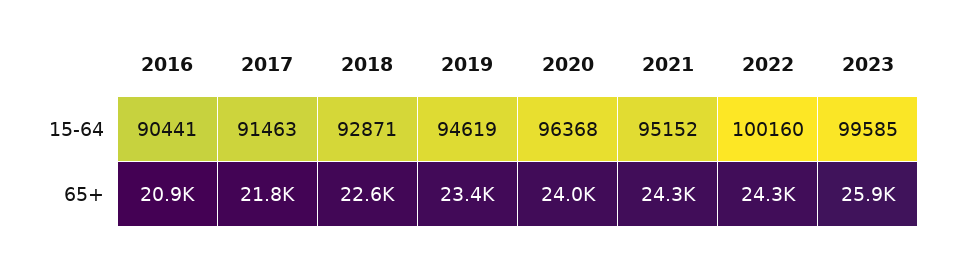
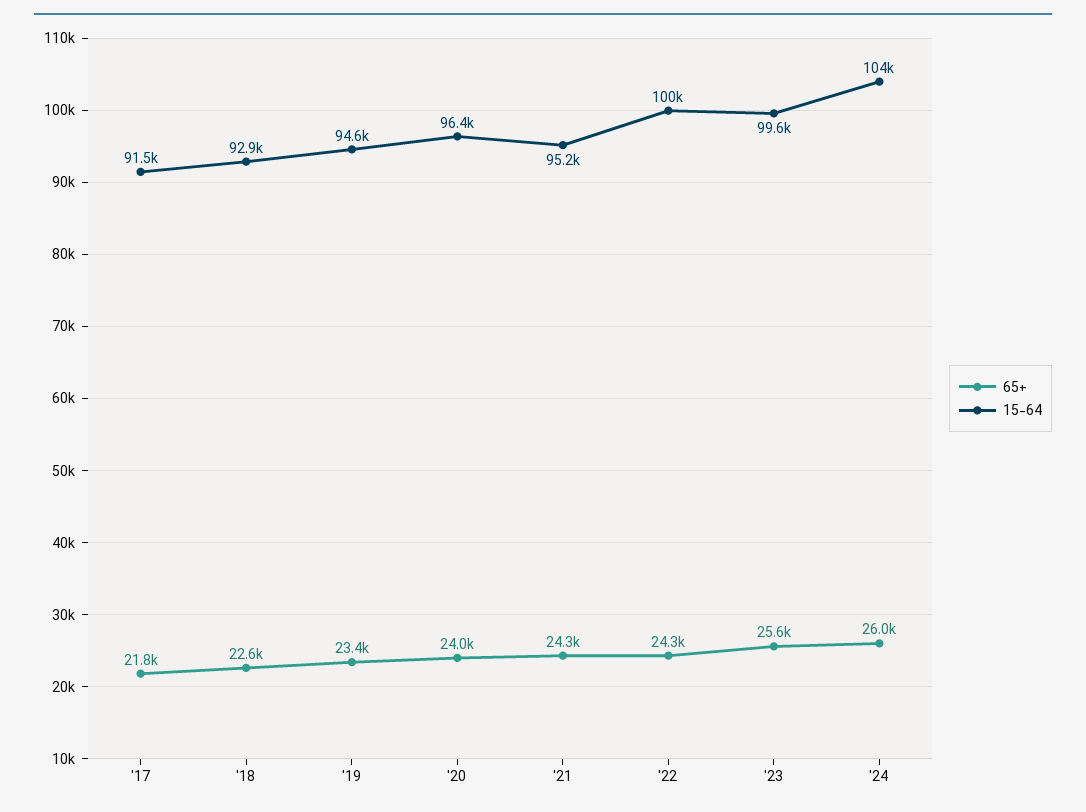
15-64, 2016: 90441 -> none
65+, 2016: 20900 -> none
65+, 2023: 25900 -> 25600
65+, '24: none -> 26000
15-64, '24: none -> 104000

